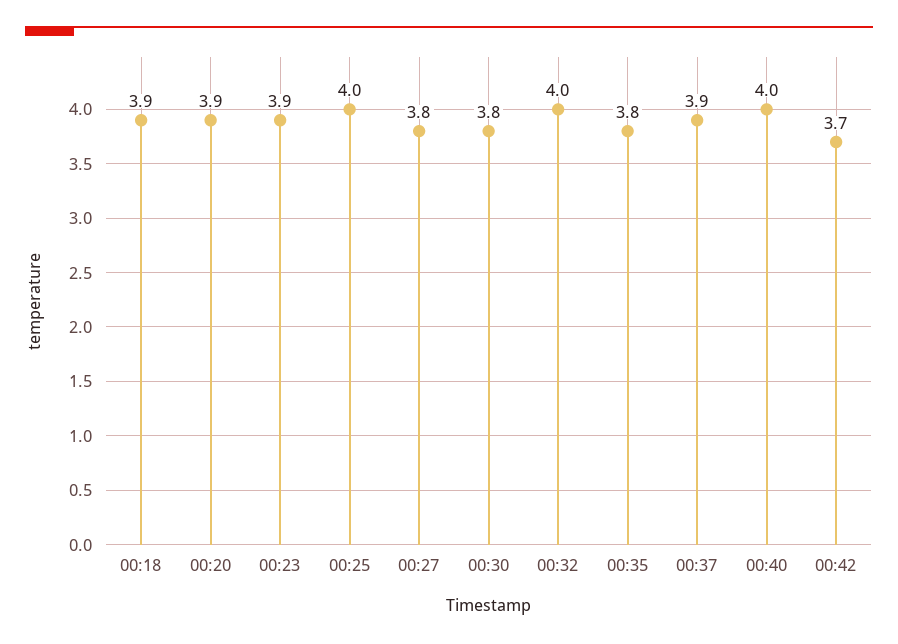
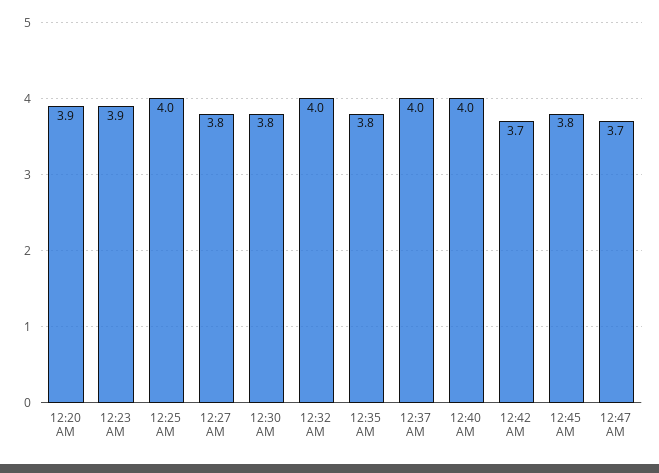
00:18: 3.9 -> none
00:37: 3.9 -> 4
12:45 AM: none -> 3.8
12:47 AM: none -> 3.7

